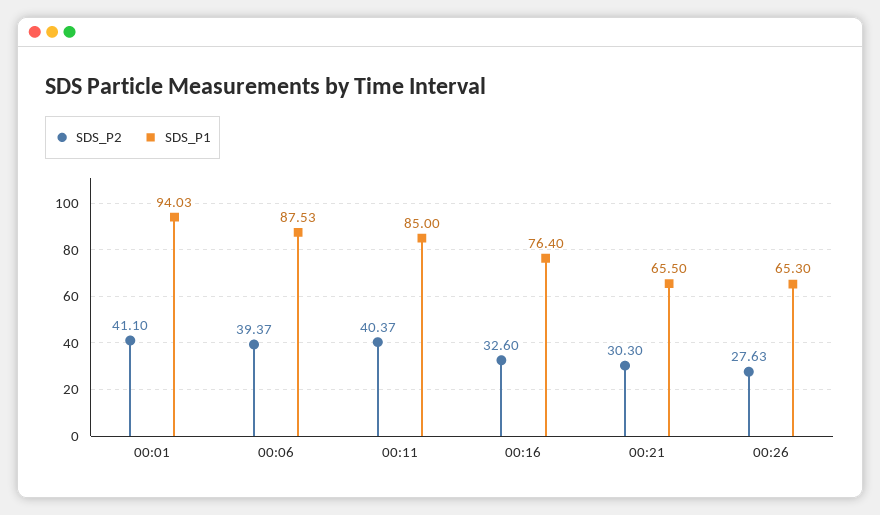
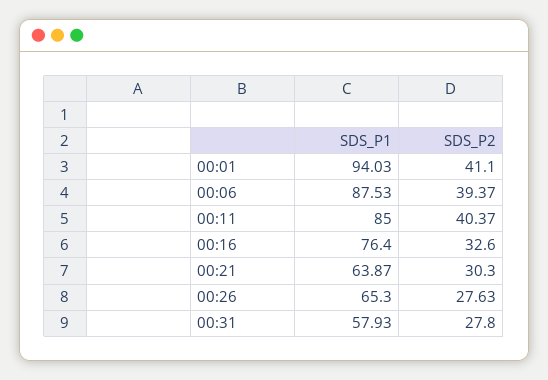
SDS_P1, 00:21: 65.5 -> 63.87
SDS_P1, 00:31: none -> 57.93
SDS_P2, 00:31: none -> 27.8

